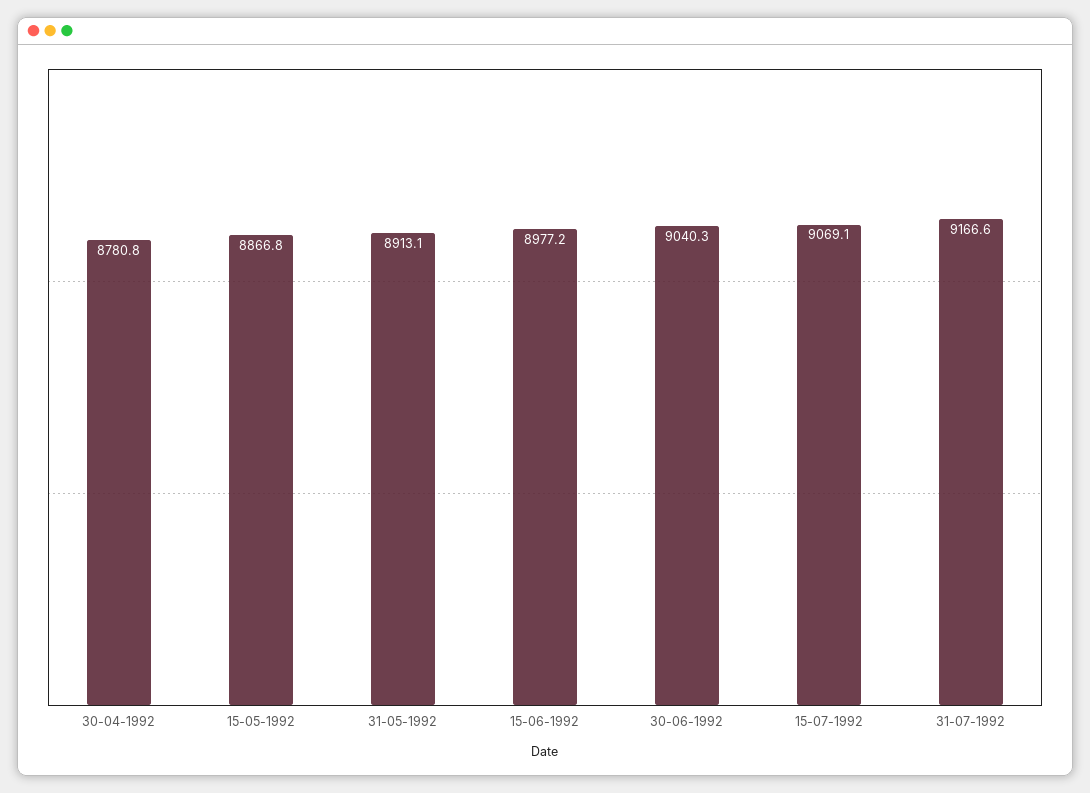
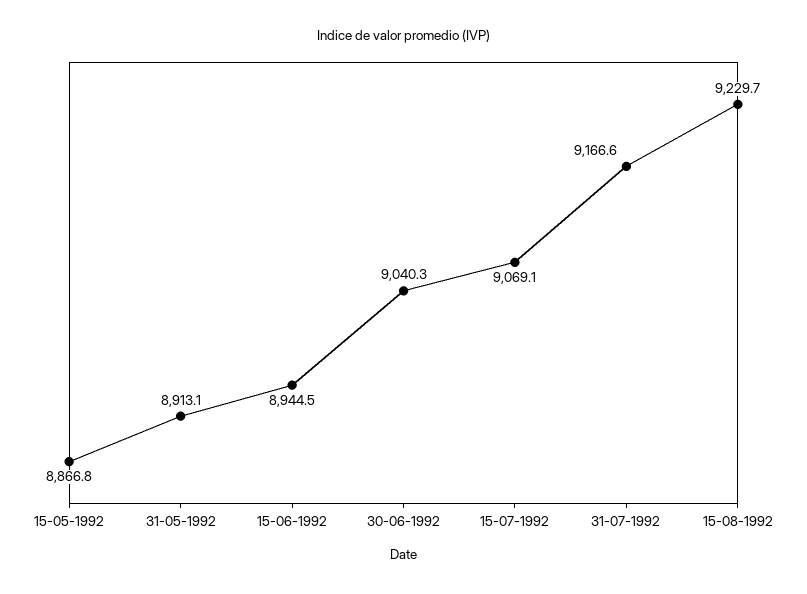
30-04-1992: 8780.8 -> none
15-06-1992: 8977.2 -> 8944.5
15-08-1992: none -> 9229.7

